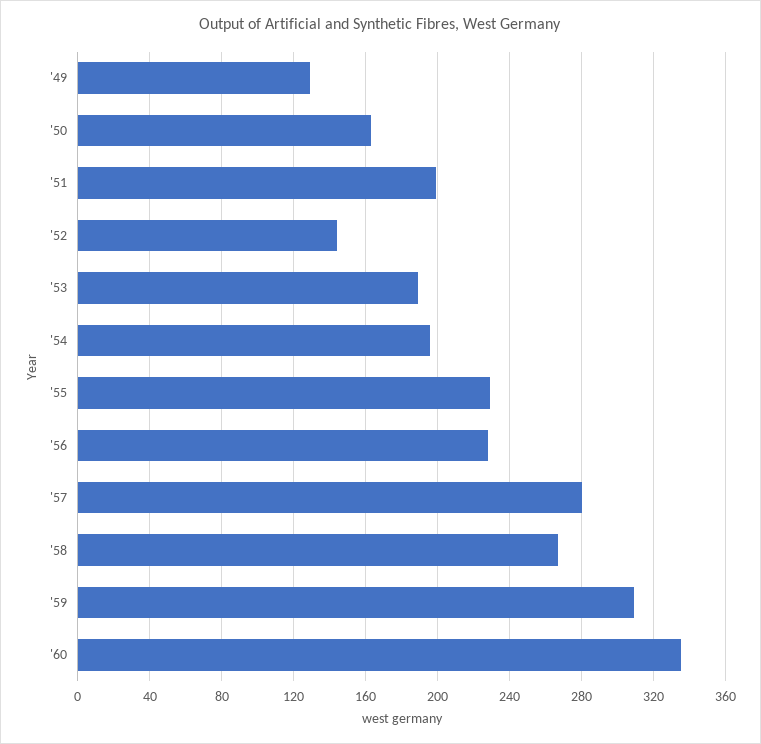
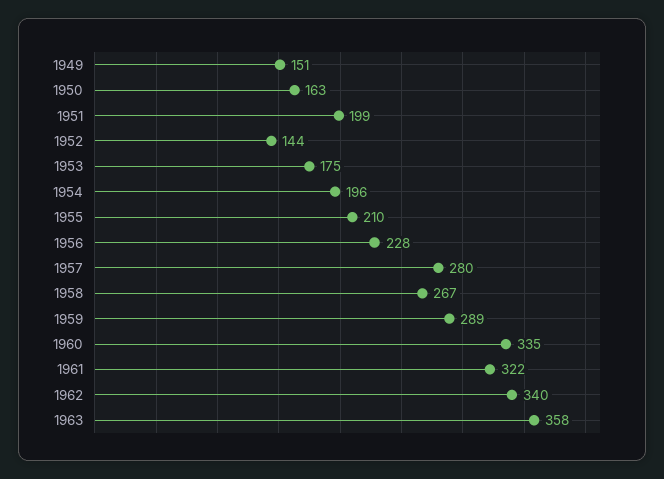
'49: 130 -> 151
'53: 190 -> 175
'55: 230 -> 210
'59: 310 -> 289
1961: none -> 322
1962: none -> 340
1963: none -> 358

